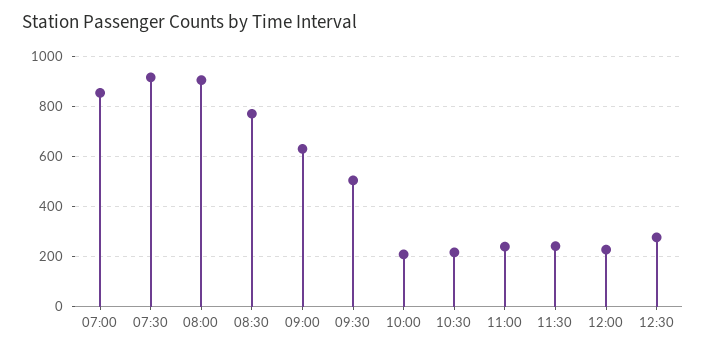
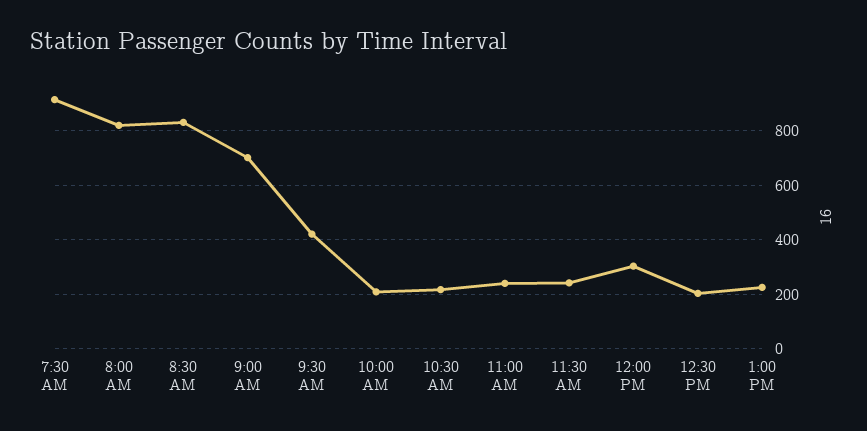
07:00: 850 -> none
08:00: 900 -> 825
08:30: 775 -> 825
09:00: 625 -> 700
09:30: 500 -> 425
12:00: 225 -> 300
12:30: 275 -> 200
1:00 PM: none -> 225

